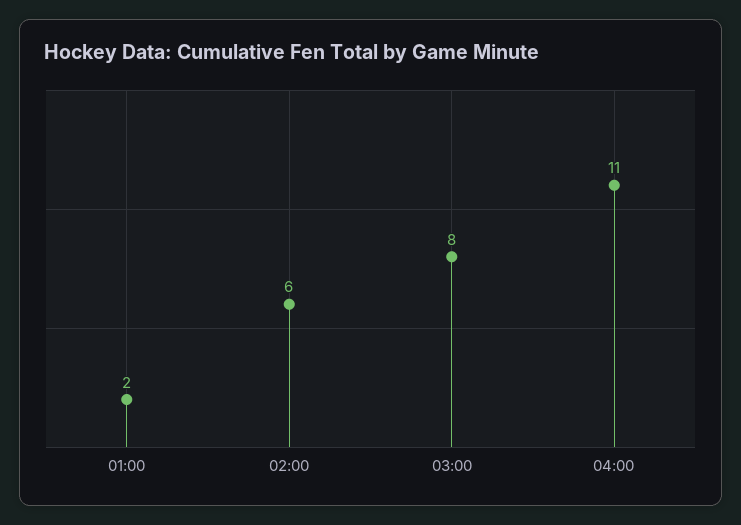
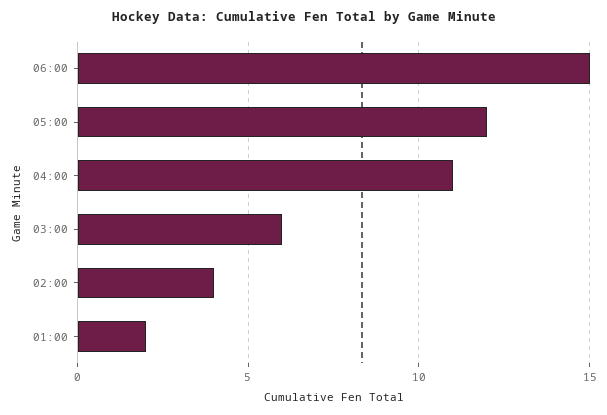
02:00: 6 -> 4
03:00: 8 -> 6
06:00: none -> 15
05:00: none -> 12

